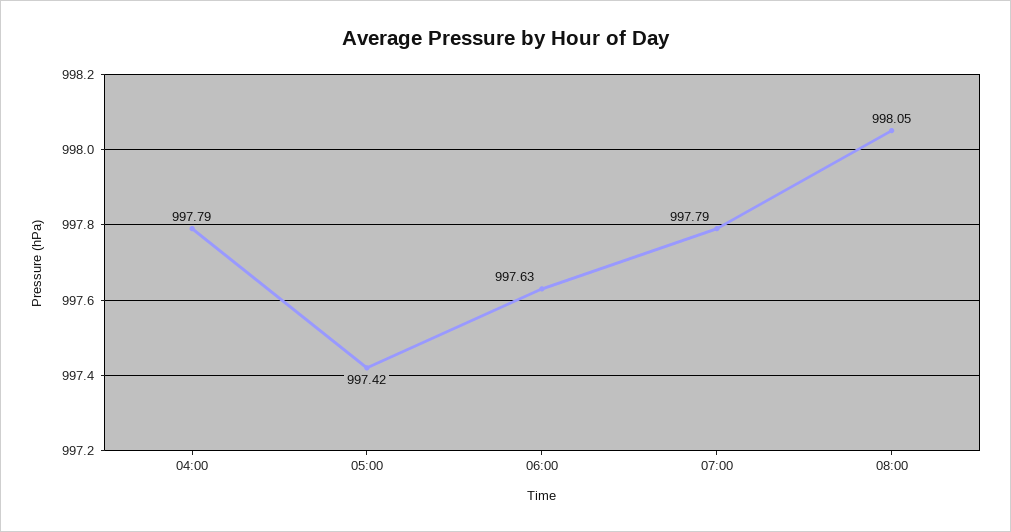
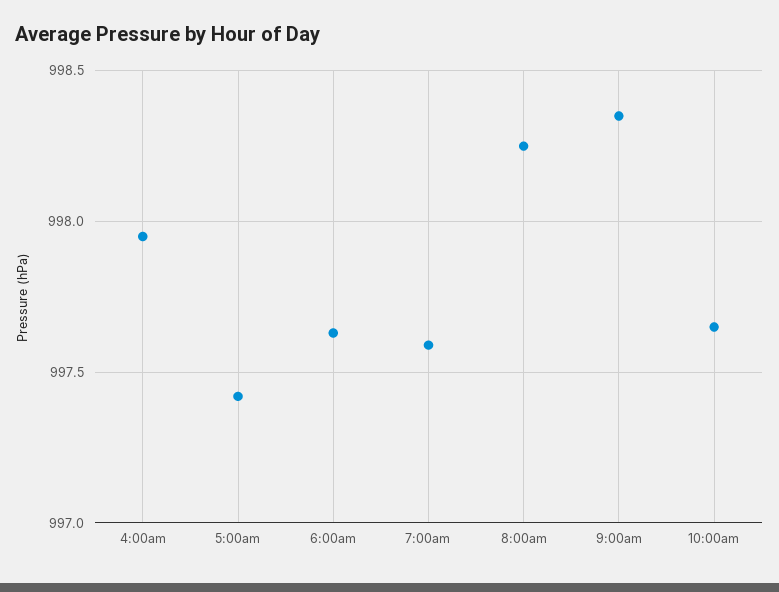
04:00: 997.79 -> 997.95
07:00: 997.79 -> 997.6
08:00: 998.05 -> 998.25
9:00am: none -> 998.35
10:00am: none -> 997.65

